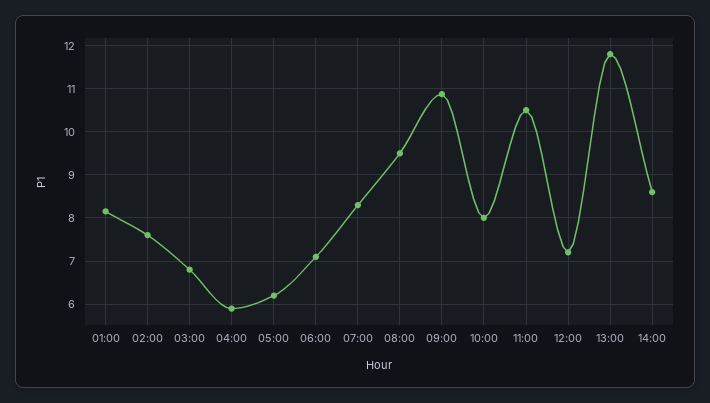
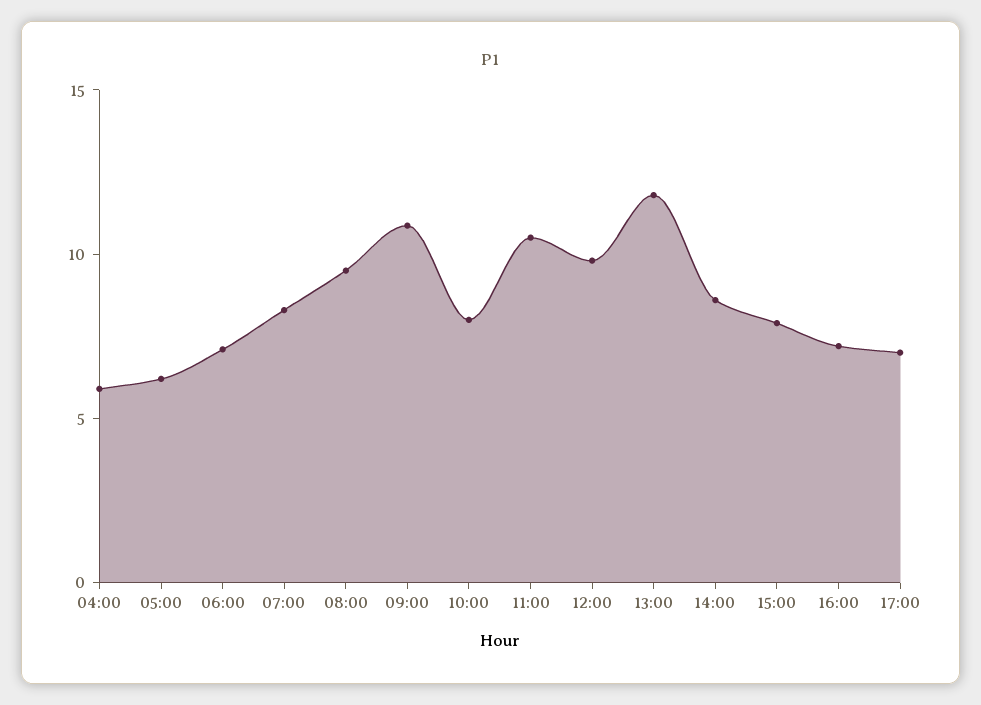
01:00: 8.2 -> none
02:00: 7.6 -> none
03:00: 6.8 -> none
12:00: 7.2 -> 10
15:00: none -> 8
16:00: none -> 7
17:00: none -> 7

